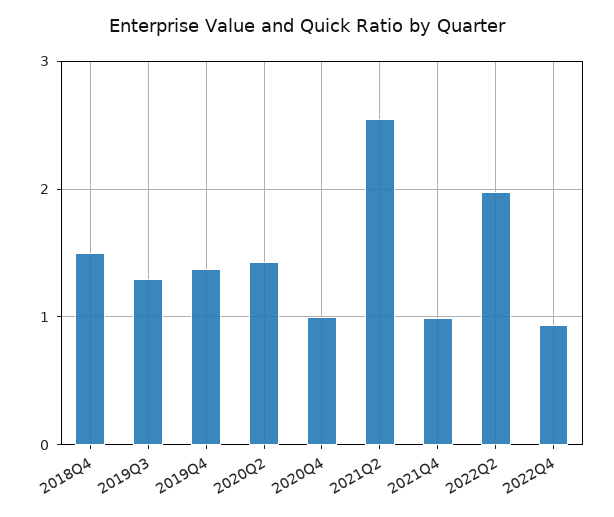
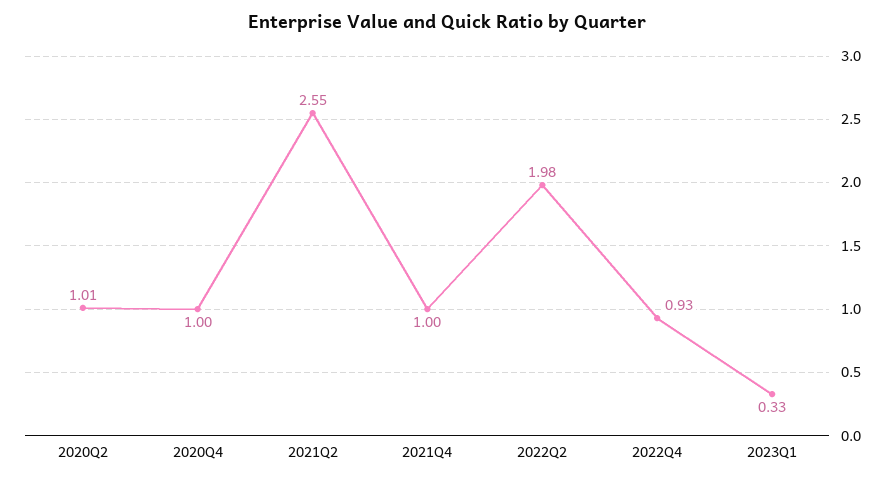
2018Q4: 1.5 -> none
2019Q3: 1.3 -> none
2019Q4: 1.4 -> none
2020Q2: 1.4 -> 1.01
2023Q1: none -> 0.33

